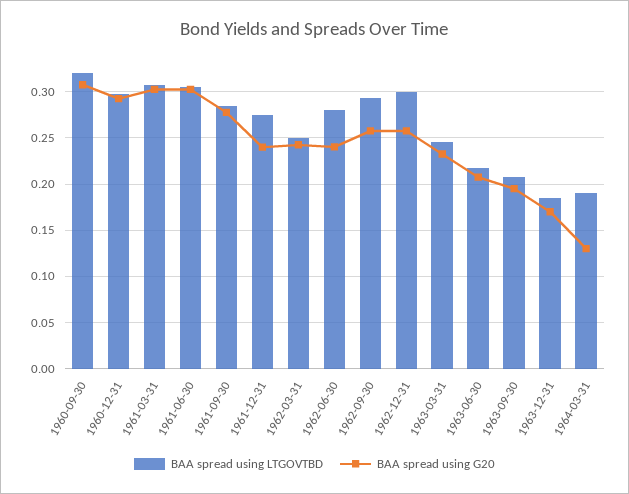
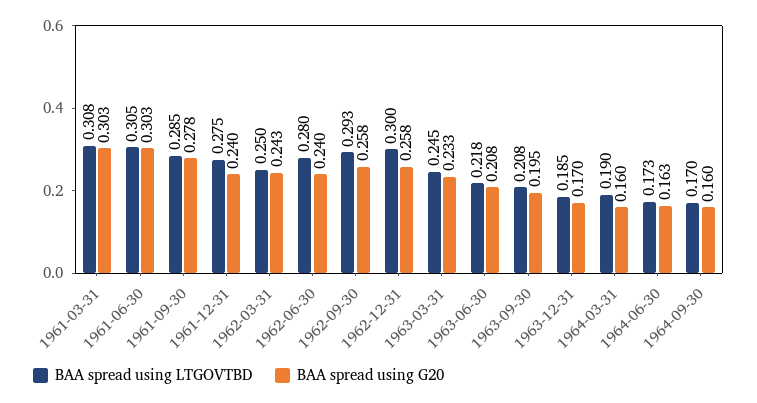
BAA spread using LTGOVTBD, 1960-09-30: 0.32 -> none
BAA spread using G20, 1960-09-30: 0.31 -> none
BAA spread using LTGOVTBD, 1960-12-31: 0.3 -> none
BAA spread using G20, 1960-12-31: 0.29 -> none
BAA spread using G20, 1964-03-31: 0.13 -> 0.16
BAA spread using LTGOVTBD, 1964-06-30: none -> 0.173
BAA spread using G20, 1964-06-30: none -> 0.163
BAA spread using LTGOVTBD, 1964-09-30: none -> 0.17
BAA spread using G20, 1964-09-30: none -> 0.16

